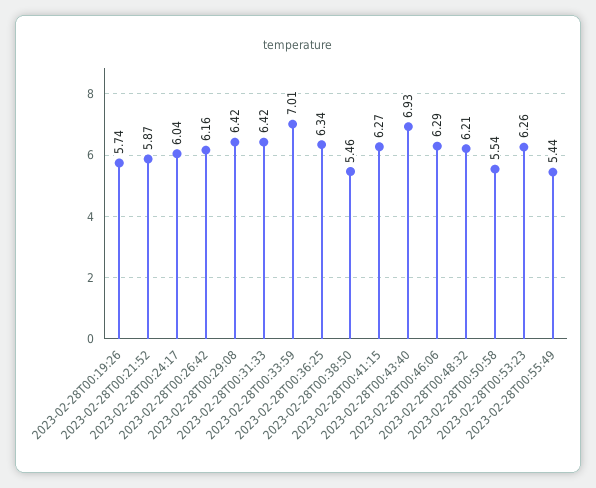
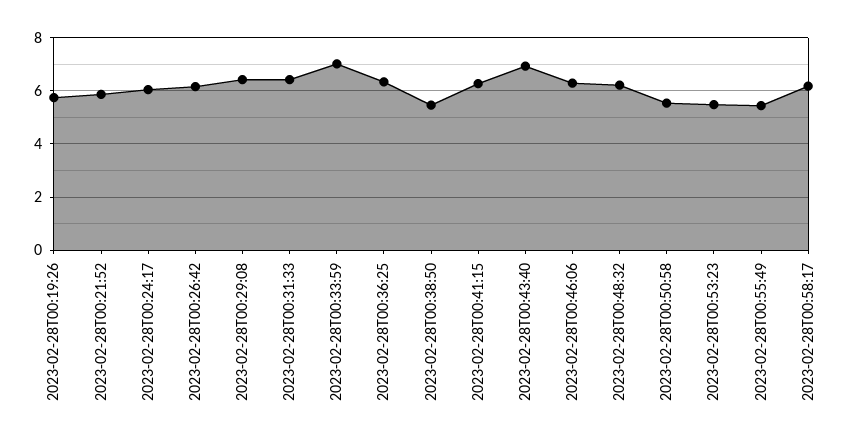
2023-02-28T00:53:23: 6.26 -> 5.5
2023-02-28T00:58:17: none -> 6.25

